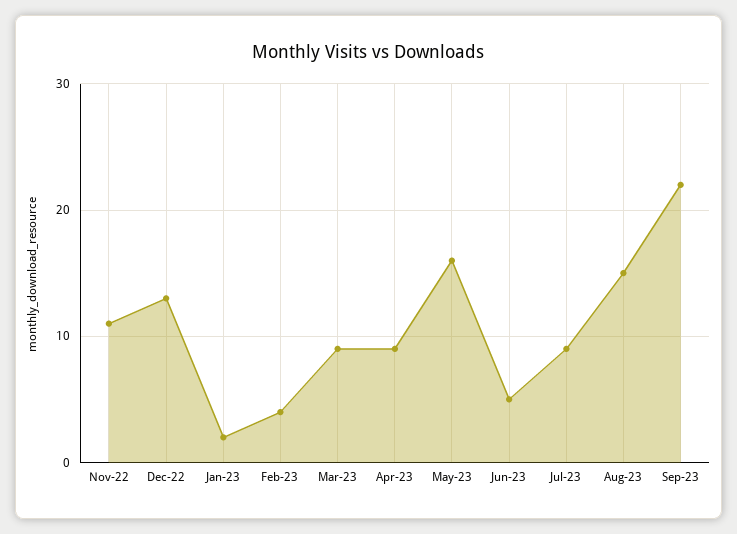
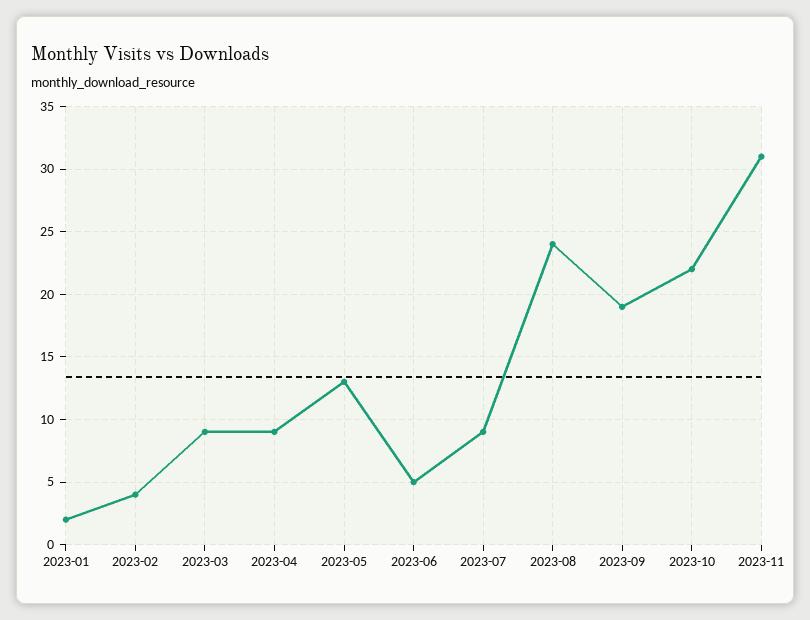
Nov-22: 11 -> none
Dec-22: 13 -> none
May-23: 16 -> 13
Aug-23: 15 -> 24
Sep-23: 22 -> 19
2023-10: none -> 22
2023-11: none -> 31

